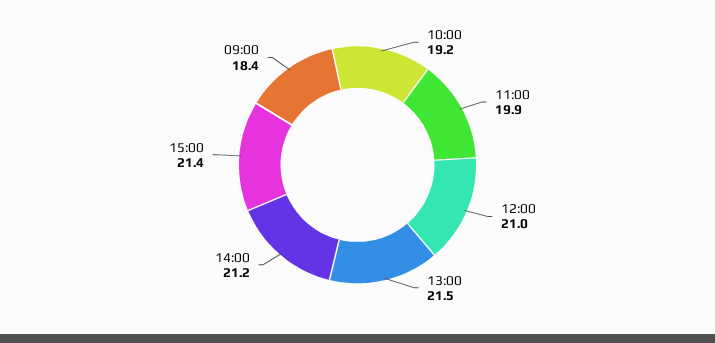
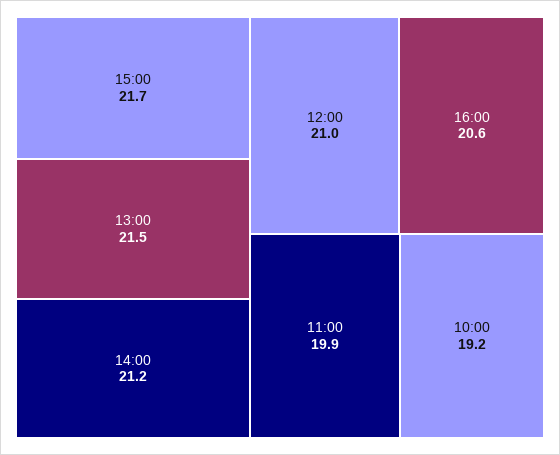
15:00: 21.4 -> 21.7
09:00: 18.4 -> none
16:00: none -> 20.6

